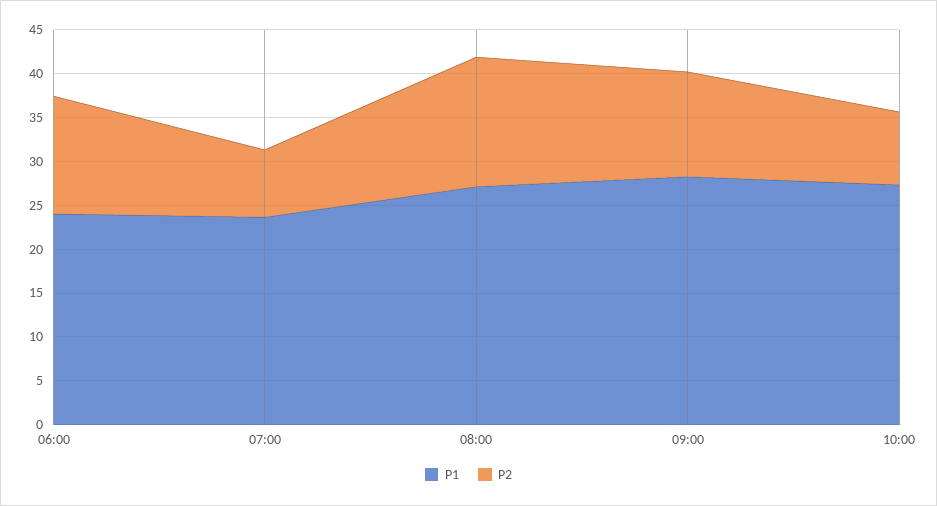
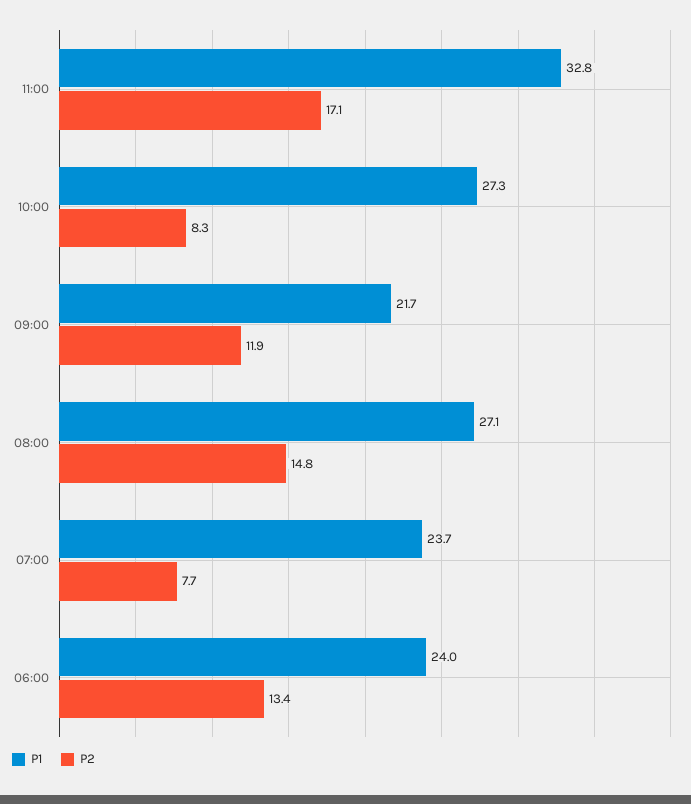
P1, 09:00: 28 -> 21.7
P1, 11:00: none -> 32.8
P2, 11:00: none -> 17.1

